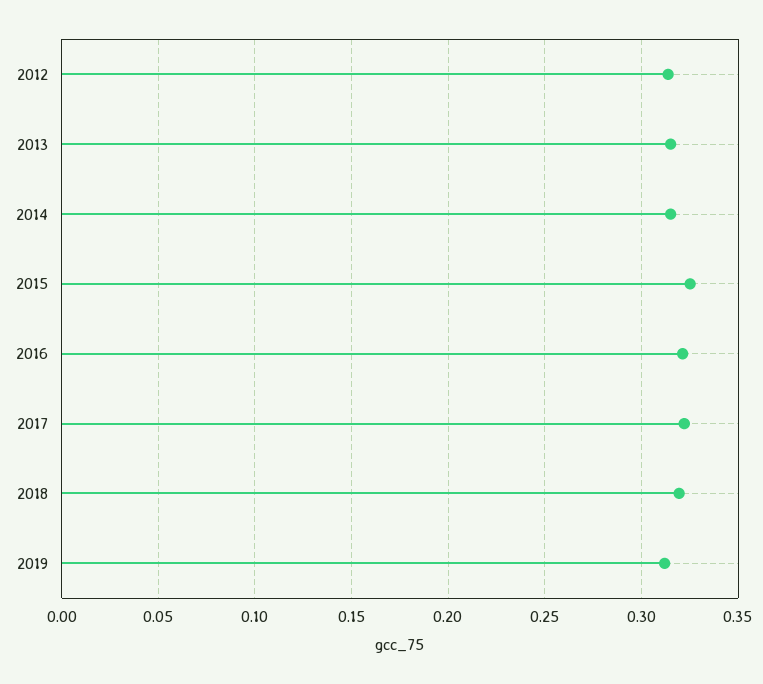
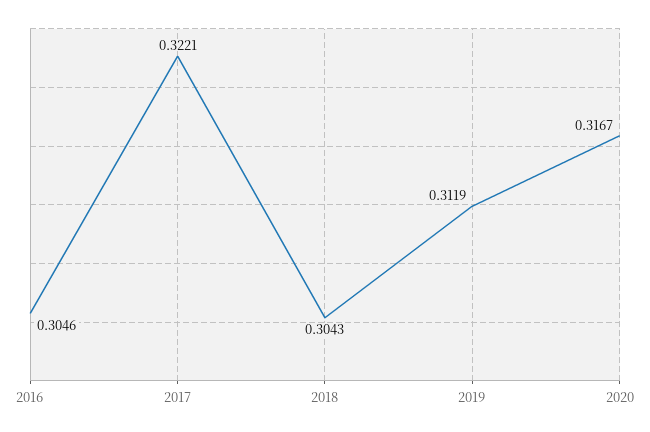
2012: 0.315 -> none
2013: 0.315 -> none
2014: 0.315 -> none
2015: 0.325 -> none
2016: 0.32 -> 0.3046
2018: 0.32 -> 0.3043
2020: none -> 0.3167

